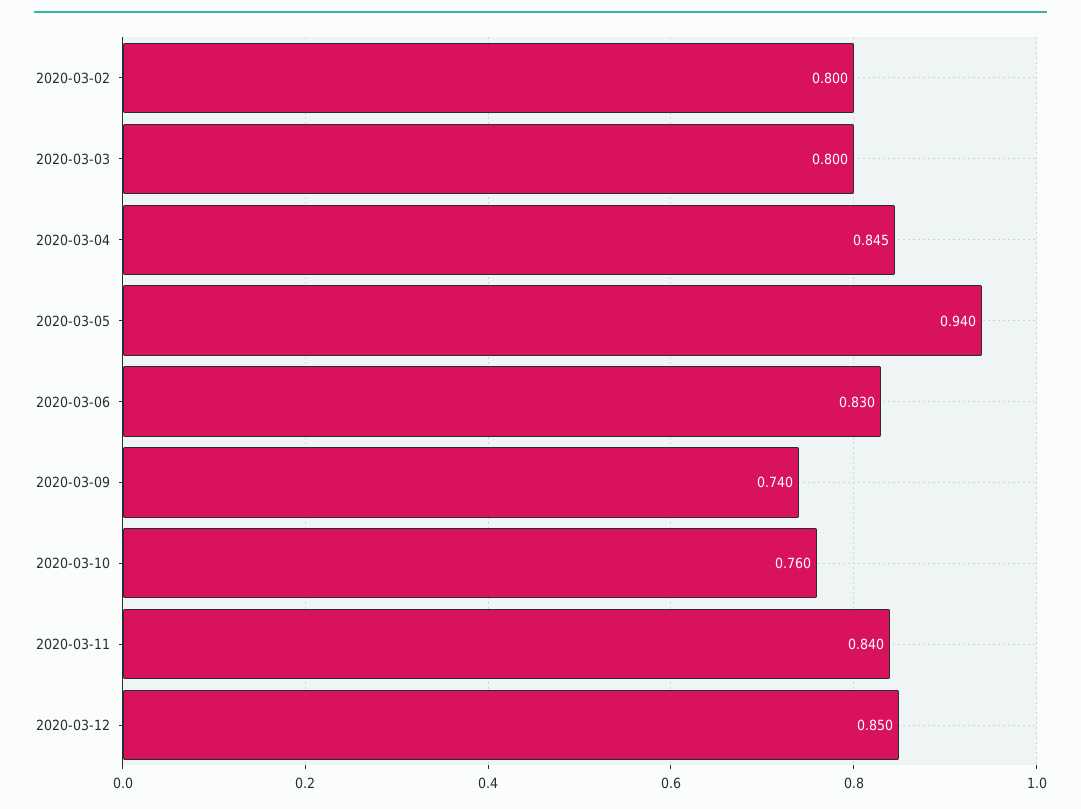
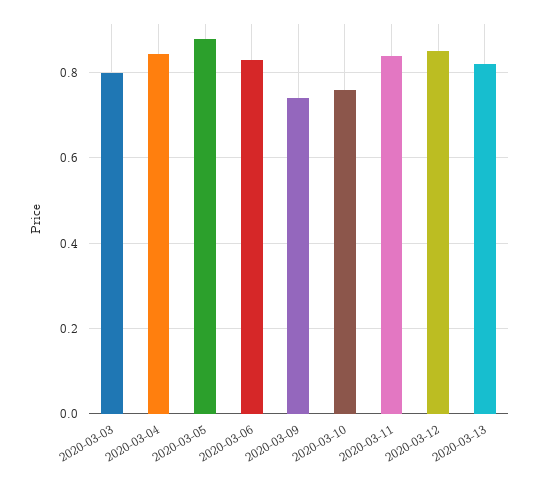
2020-03-02: 0.8 -> none
2020-03-05: 0.94 -> 0.88
2020-03-13: none -> 0.82

